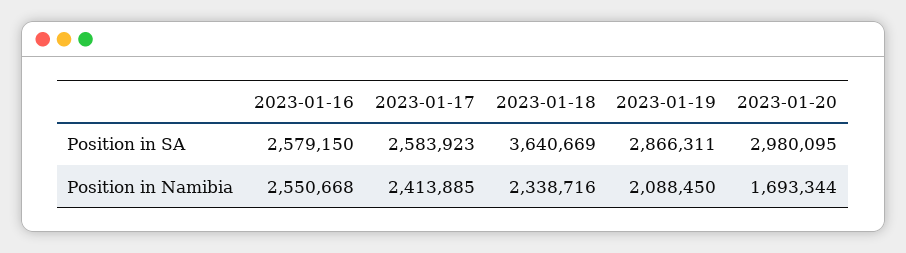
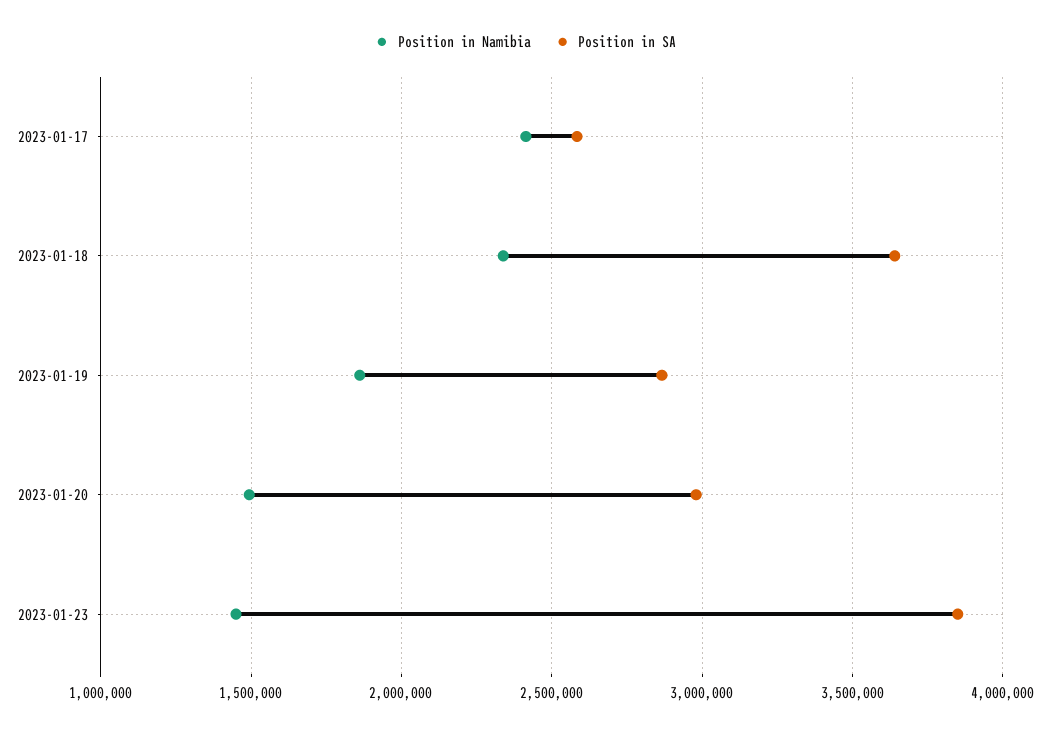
Position in SA, 2023-01-16: 2579150 -> none
Position in Namibia, 2023-01-16: 2550668 -> none
Position in Namibia, 2023-01-19: 2088450 -> 1850000
Position in Namibia, 2023-01-20: 1693344 -> 1500000
Position in Namibia, 2023-01-23: none -> 1450000
Position in SA, 2023-01-23: none -> 3850000

